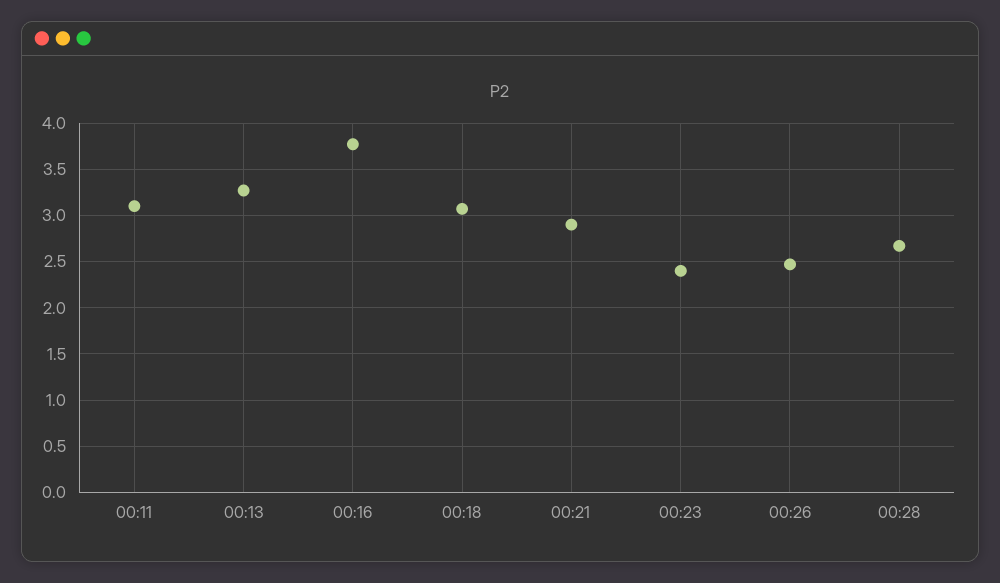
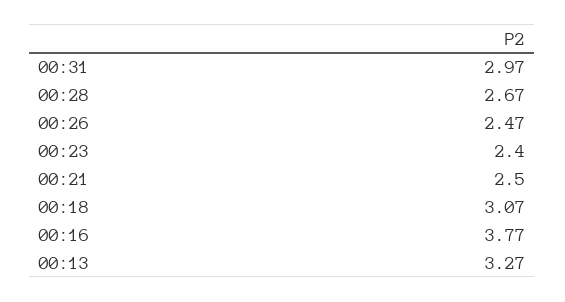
00:11: 3.1 -> none
00:21: 2.9 -> 2.5
00:31: none -> 2.97

